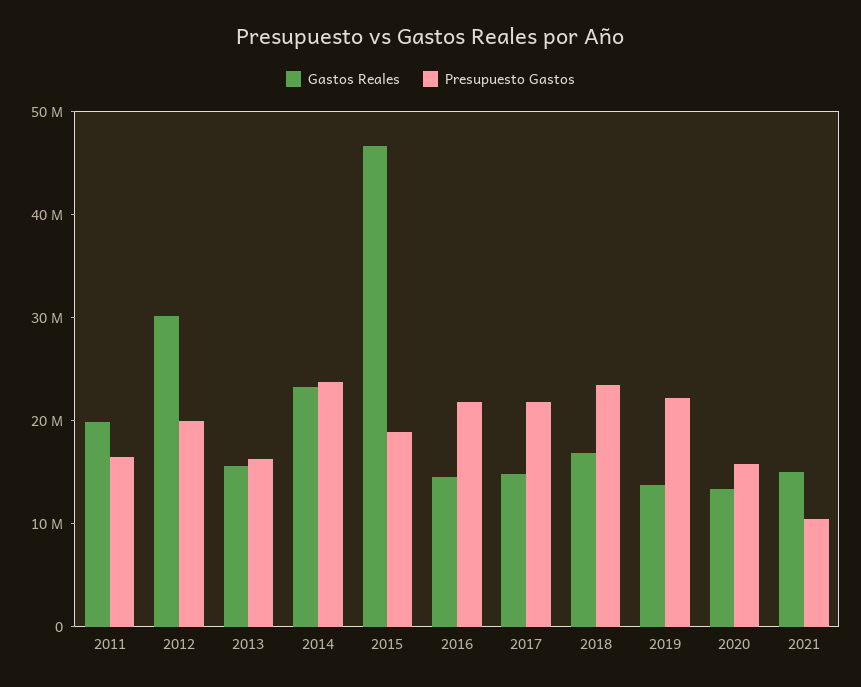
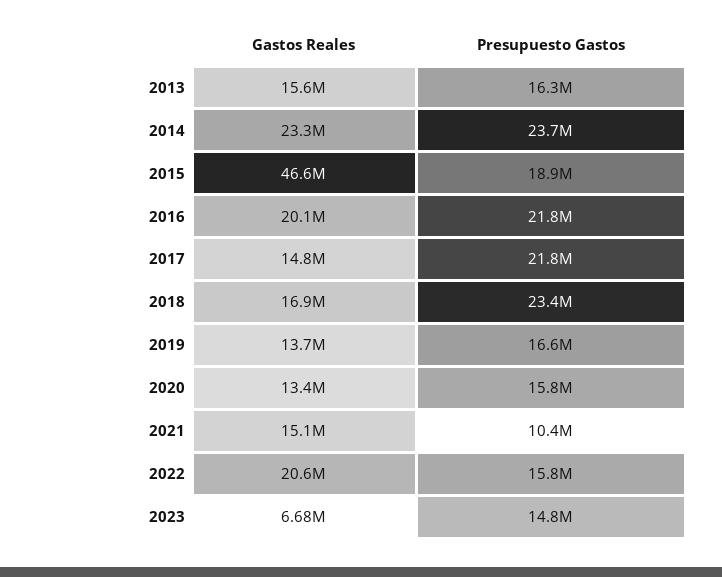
Gastos Reales, 2011: 20000000 -> none
Presupuesto Gastos, 2011: 16000000 -> none
Gastos Reales, 2012: 30000000 -> none
Presupuesto Gastos, 2012: 20000000 -> none
Gastos Reales, 2016: 14000000 -> 20100000
Presupuesto Gastos, 2019: 22000000 -> 16600000
Gastos Reales, 2022: none -> 20600000
Presupuesto Gastos, 2022: none -> 15800000
Gastos Reales, 2023: none -> 6680000
Presupuesto Gastos, 2023: none -> 14800000

